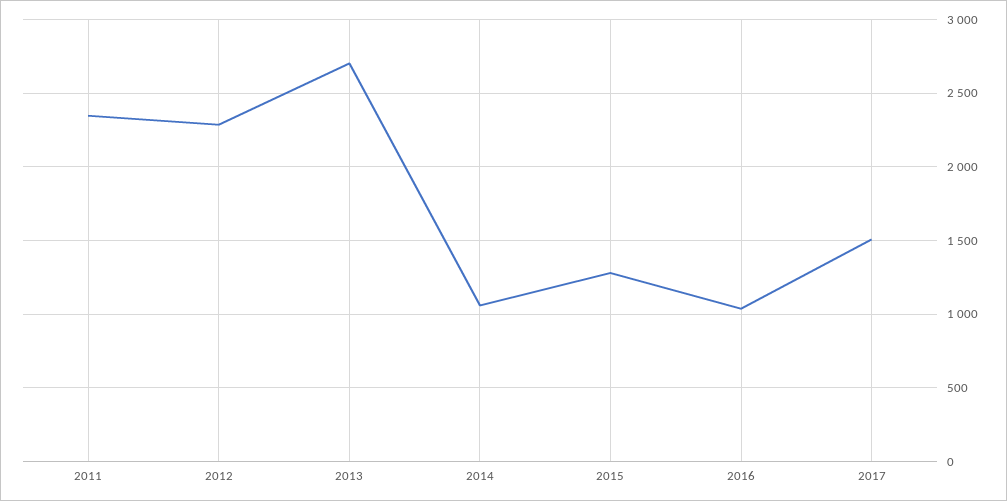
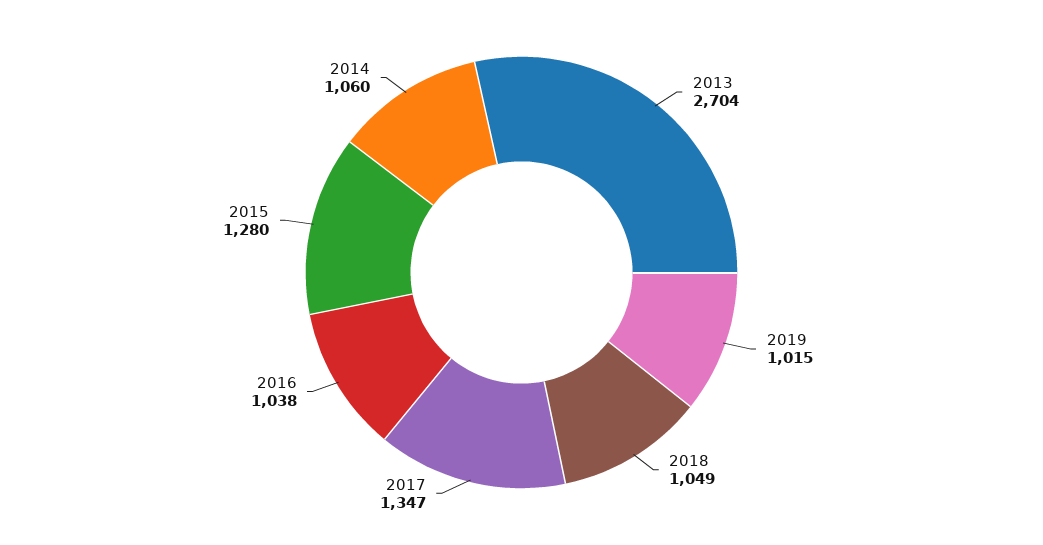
2011: 2350 -> none
2012: 2300 -> none
2017: 1500 -> 1347
2019: none -> 1015
2018: none -> 1049

